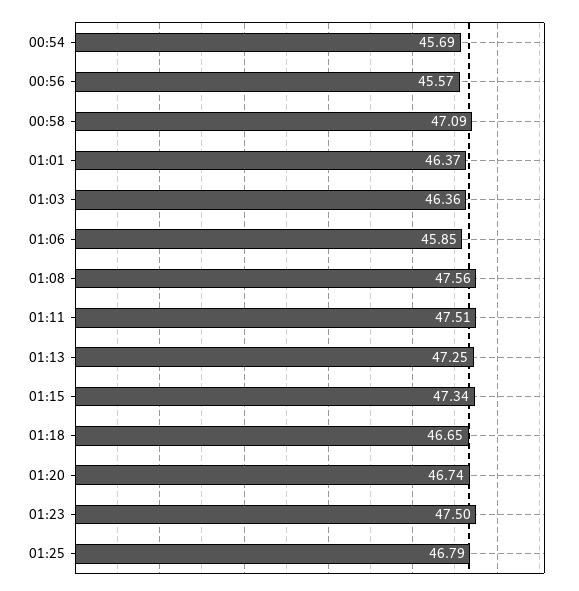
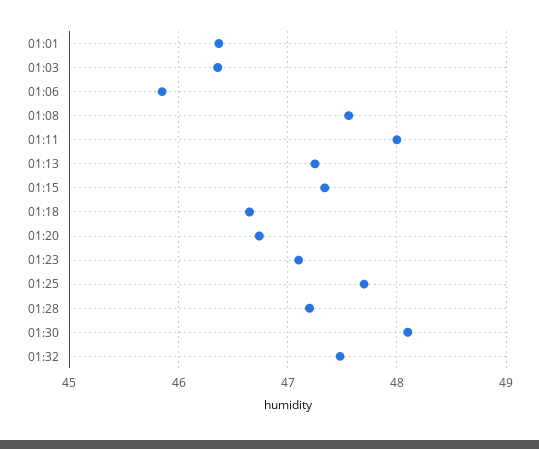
00:54: 45.69 -> none
00:56: 45.57 -> none
00:58: 47.09 -> none
01:11: 47.51 -> 48
01:23: 47.5 -> 47.1
01:25: 46.79 -> 47.7
01:28: none -> 47.2
01:30: none -> 48.1
01:32: none -> 47.5

